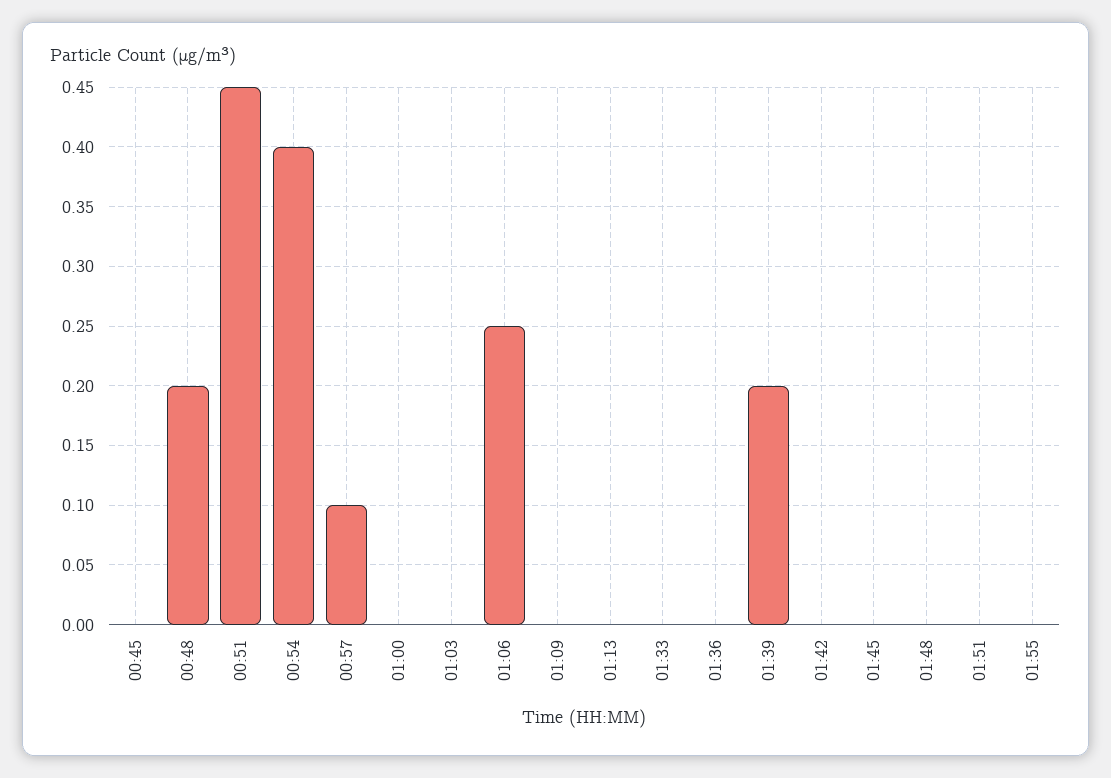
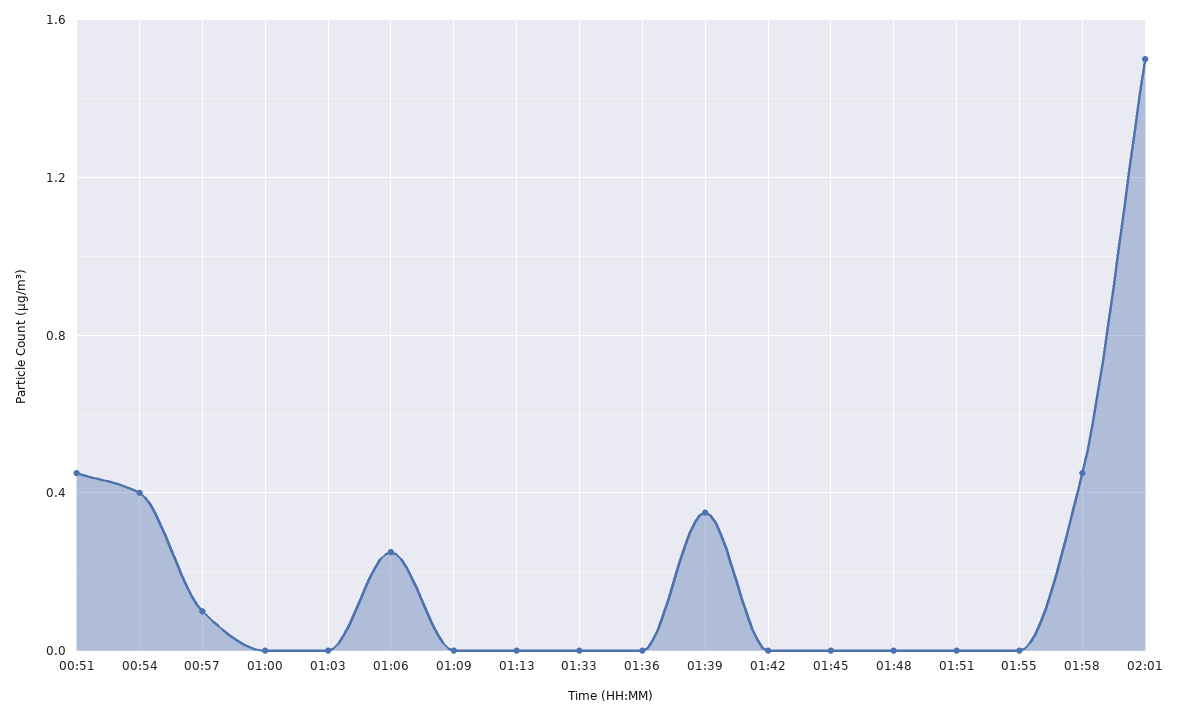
00:45: 0 -> none
00:48: 0.2 -> none
01:39: 0.2 -> 0.35
01:58: none -> 0.45
02:01: none -> 1.5

